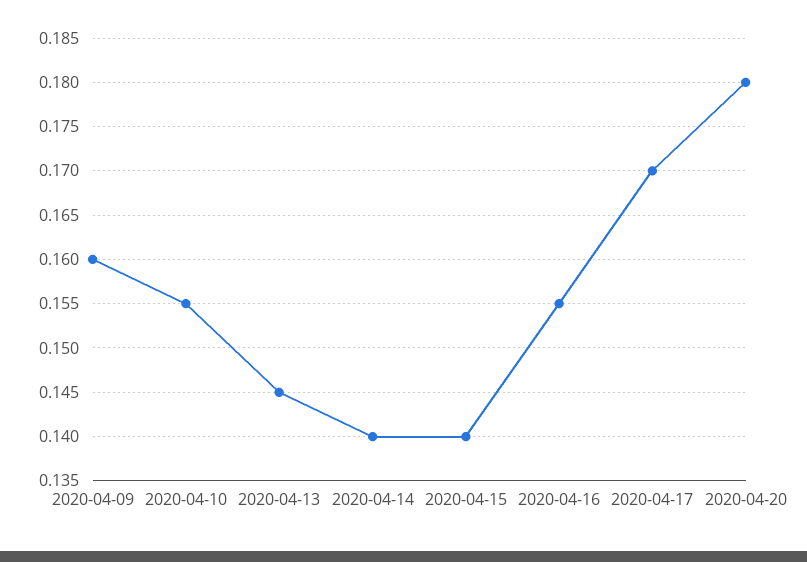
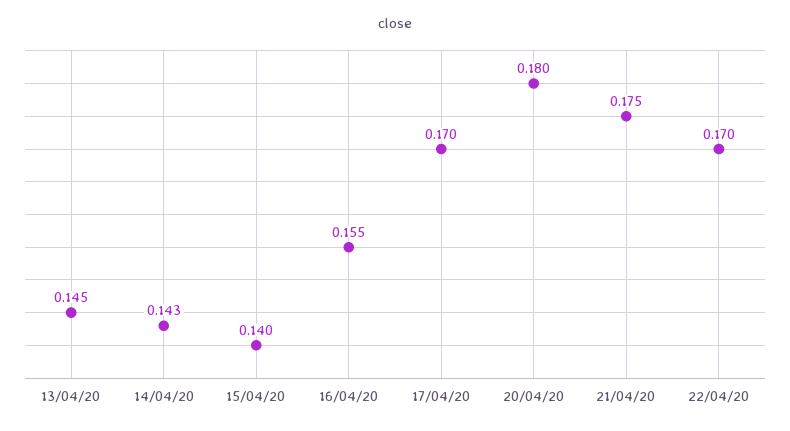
2020-04-09: 0.16 -> none
2020-04-10: 0.155 -> none
2020-04-14: 0.14 -> 0.143
21/04/20: none -> 0.175
22/04/20: none -> 0.17

